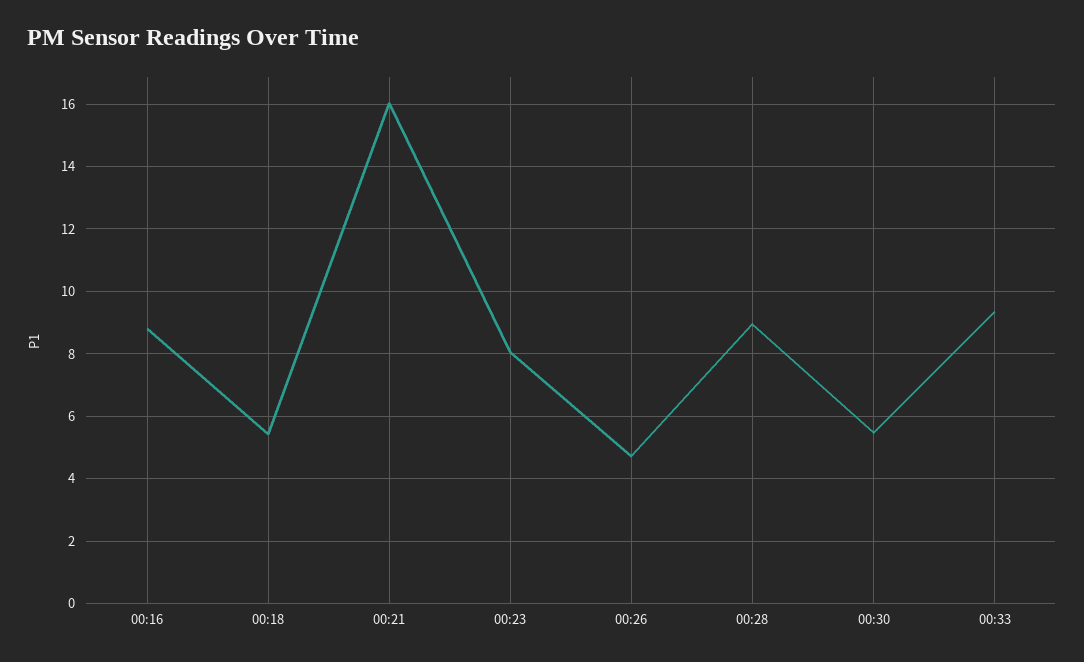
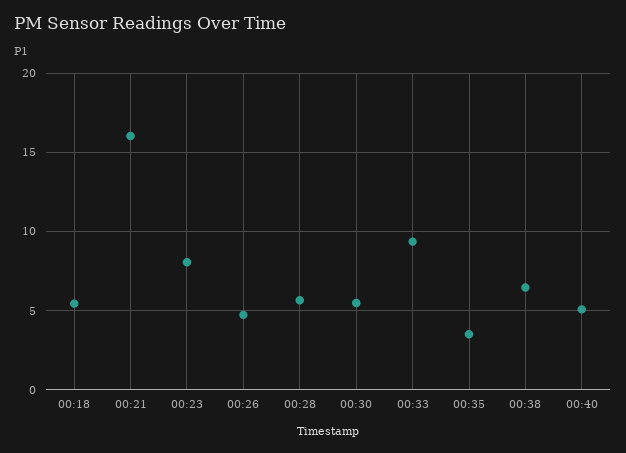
00:16: 8.8 -> none
00:28: 9 -> 5.5
00:35: none -> 3.5
00:38: none -> 6.5
00:40: none -> 5

